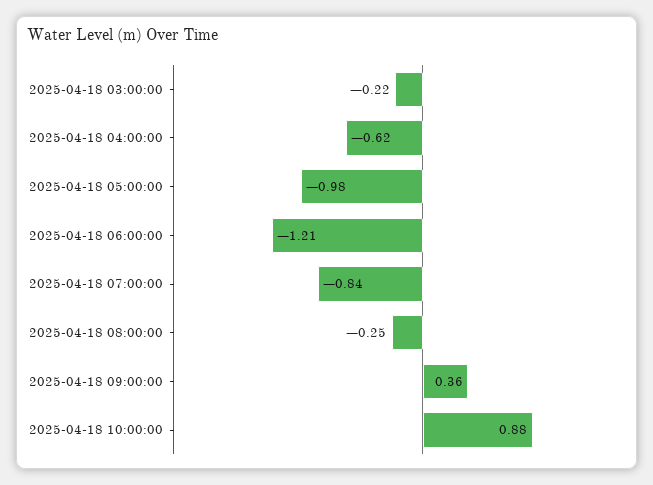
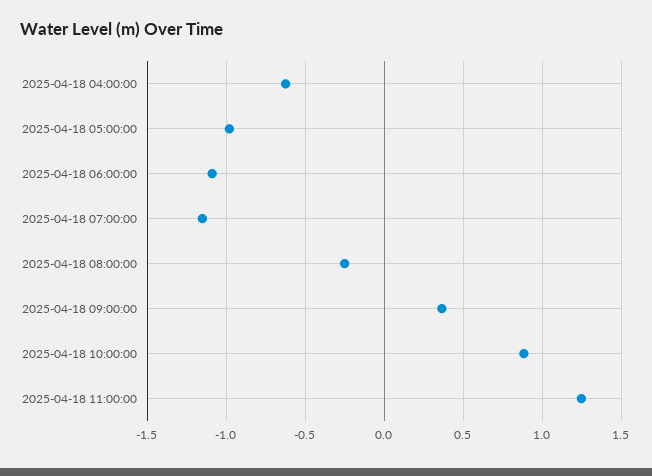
2025-04-18 03:00:00: -0.22 -> none
2025-04-18 06:00:00: -1.21 -> -1.1
2025-04-18 07:00:00: -0.84 -> -1.15
2025-04-18 11:00:00: none -> 1.25

